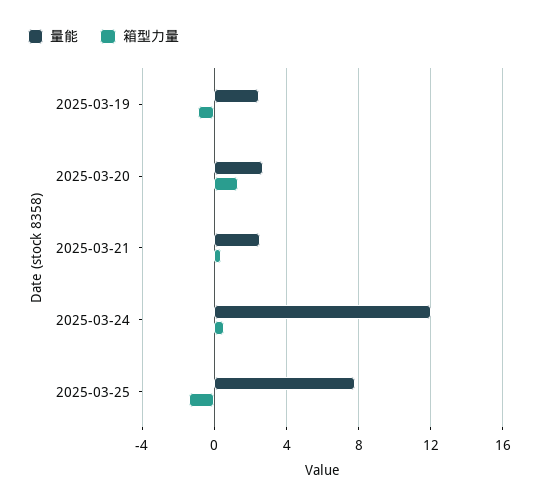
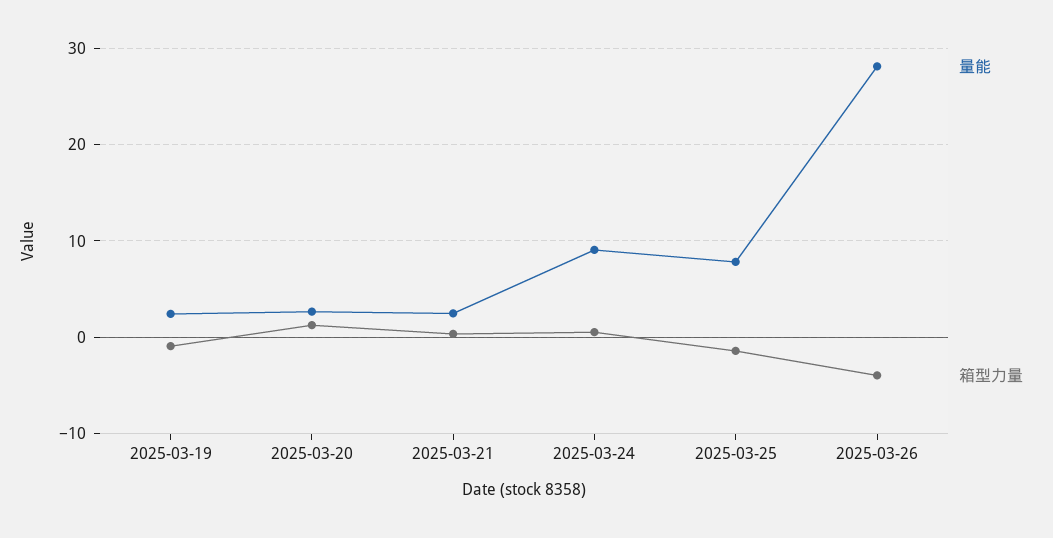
量能, 2025-03-24: 12 -> 9
量能, 2025-03-26: none -> 28
箱型力量, 2025-03-26: none -> -4

